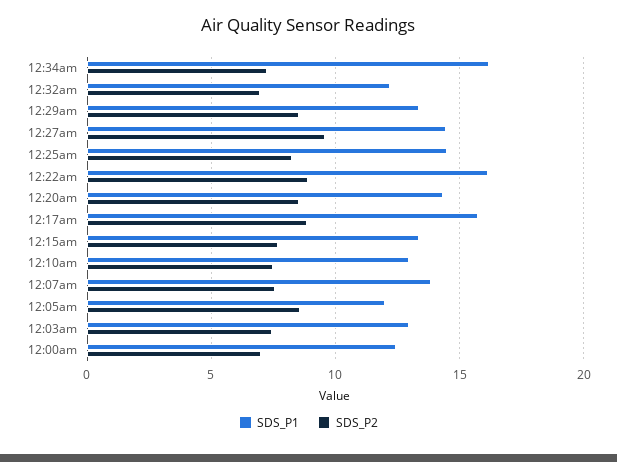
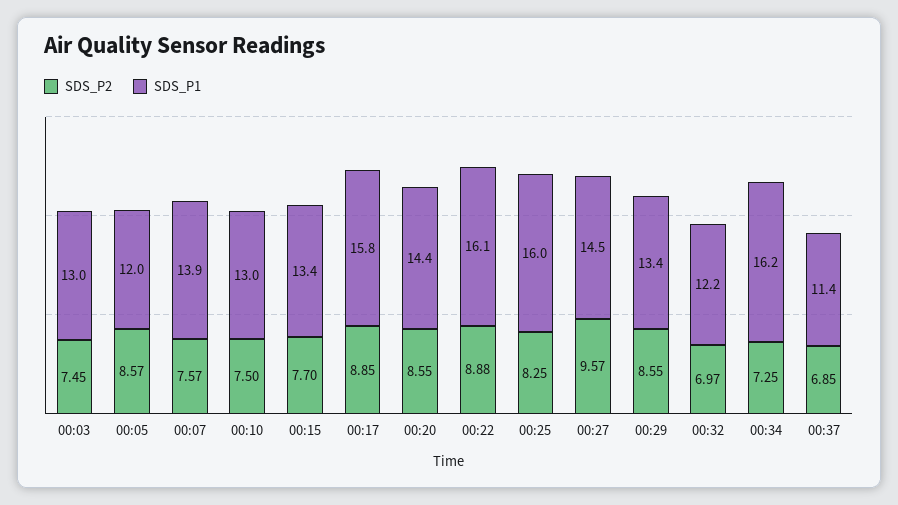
SDS_P1, 12:25am: 14.5 -> 16
SDS_P1, 12:00am: 12.5 -> none
SDS_P2, 12:00am: 7 -> none
SDS_P2, 00:37: none -> 6.85
SDS_P1, 00:37: none -> 11.4

